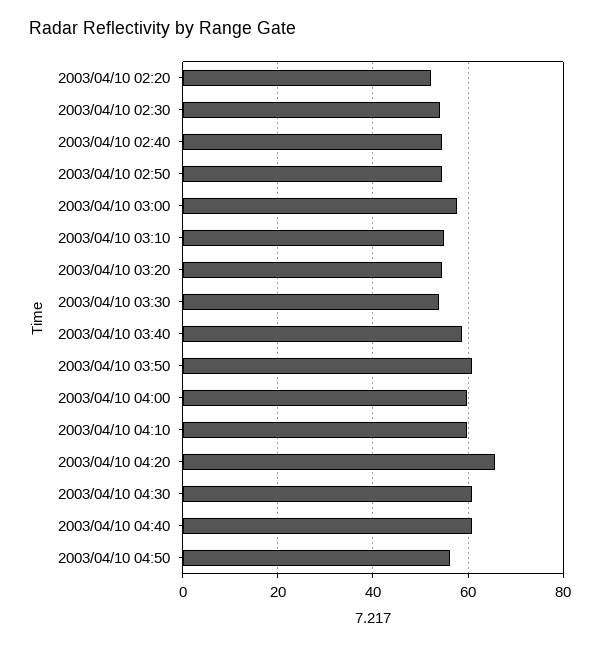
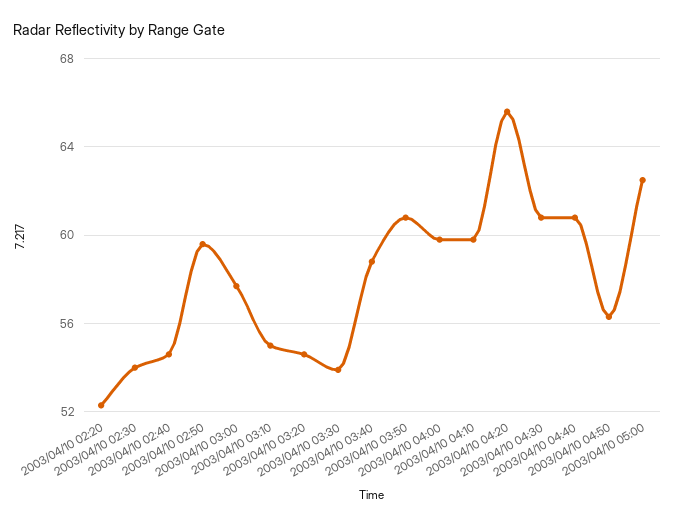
2003/04/10 02:50: 54 -> 59.5
2003/04/10 05:00: none -> 62.5

